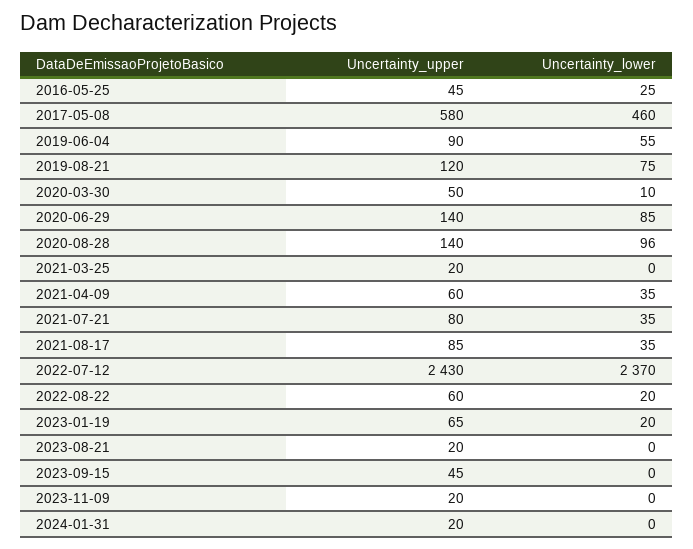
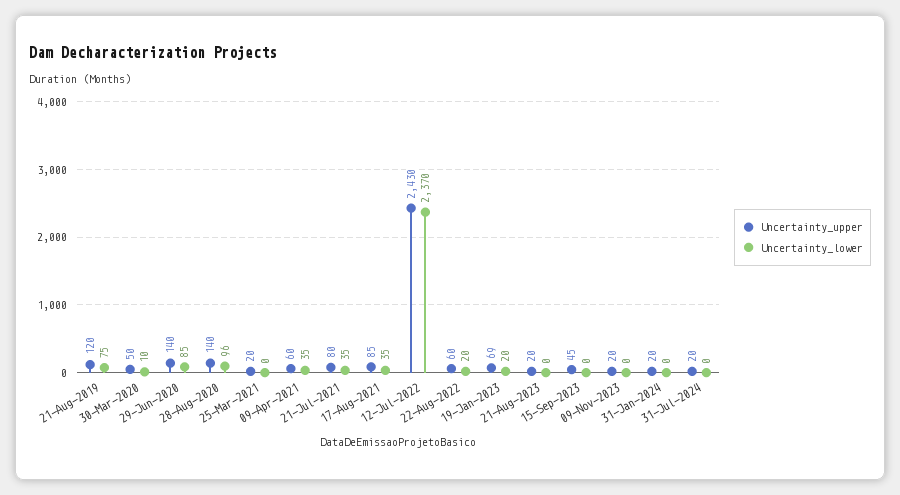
Uncertainty_upper, 2016-05-25: 45 -> none
Uncertainty_lower, 2016-05-25: 25 -> none
Uncertainty_upper, 2017-05-08: 580 -> none
Uncertainty_lower, 2017-05-08: 460 -> none
Uncertainty_upper, 2019-06-04: 90 -> none
Uncertainty_lower, 2019-06-04: 55 -> none
Uncertainty_upper, 2023-01-19: 65 -> 69
Uncertainty_upper, 31-Jul-2024: none -> 20
Uncertainty_lower, 31-Jul-2024: none -> 0

